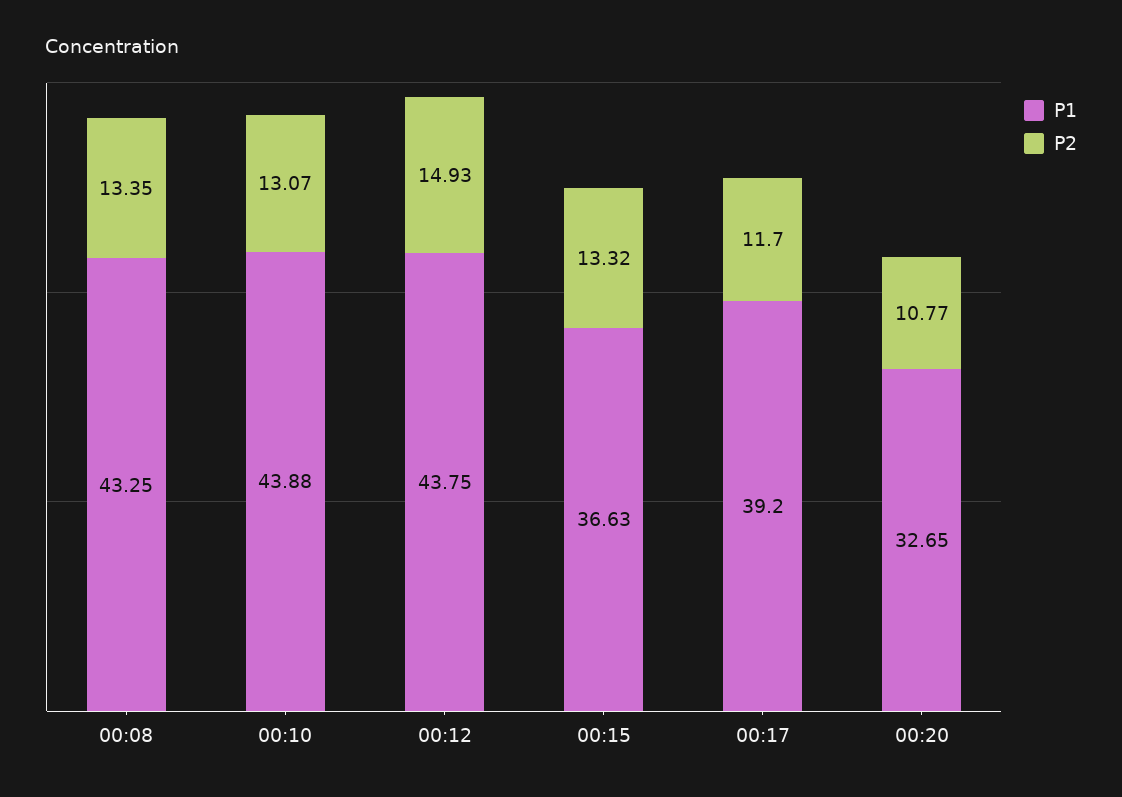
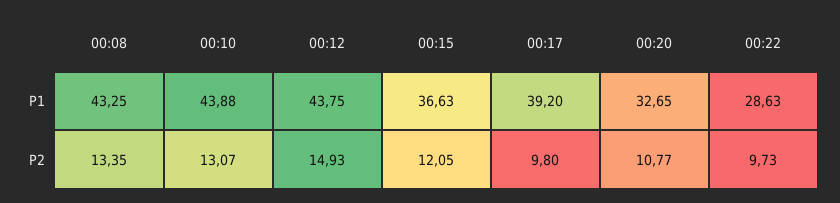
P2, 00:15: 13.32 -> 12.05
P2, 00:17: 11.7 -> 9.8
P1, 00:22: none -> 28.63
P2, 00:22: none -> 9.73

